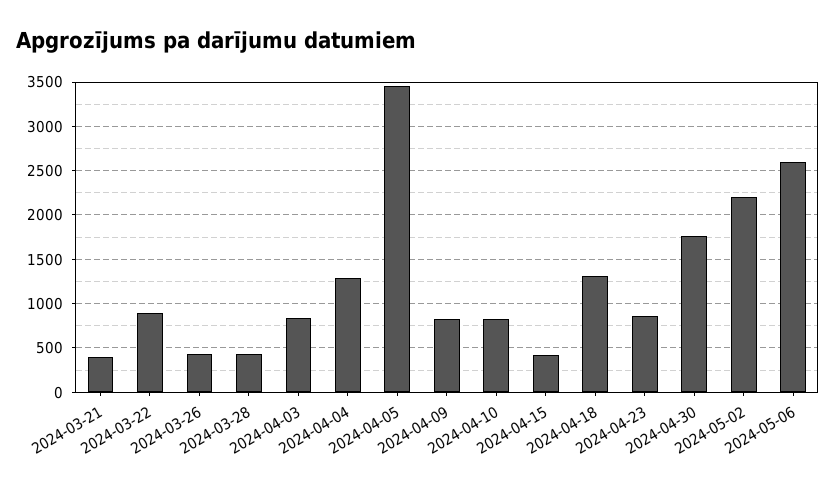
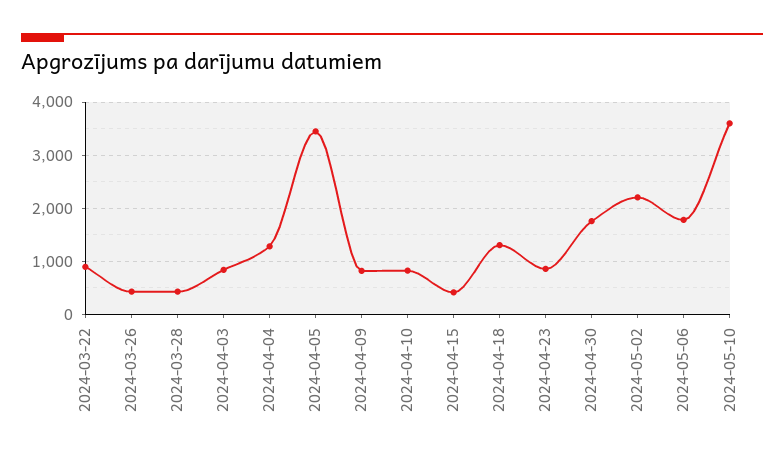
2024-03-21: 400 -> none
2024-05-06: 2600 -> 1800
2024-05-10: none -> 3600

